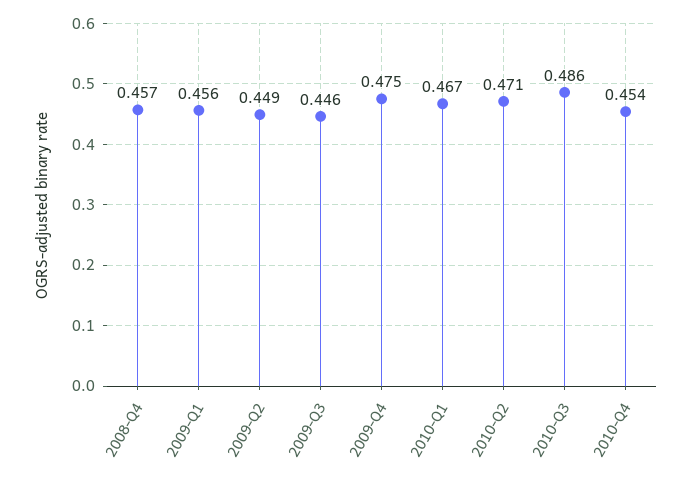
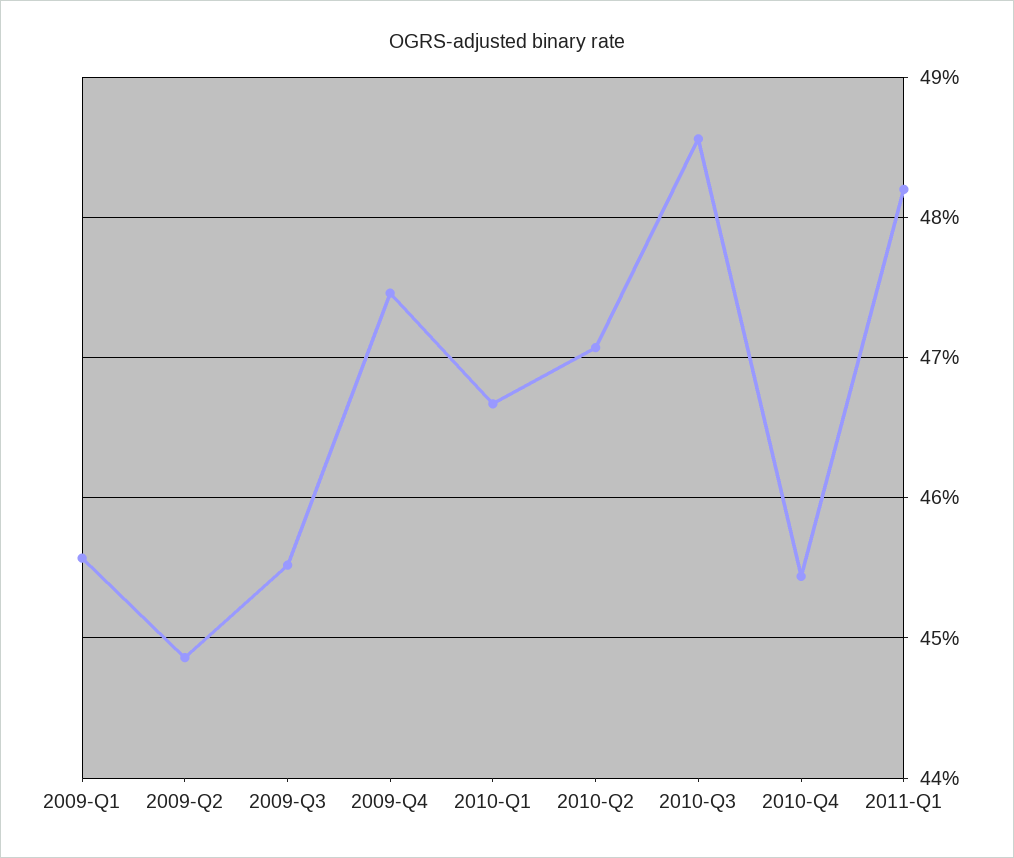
2008-Q4: 0.457 -> none
2009-Q3: 0.446 -> 0.455
2011-Q1: none -> 0.482

